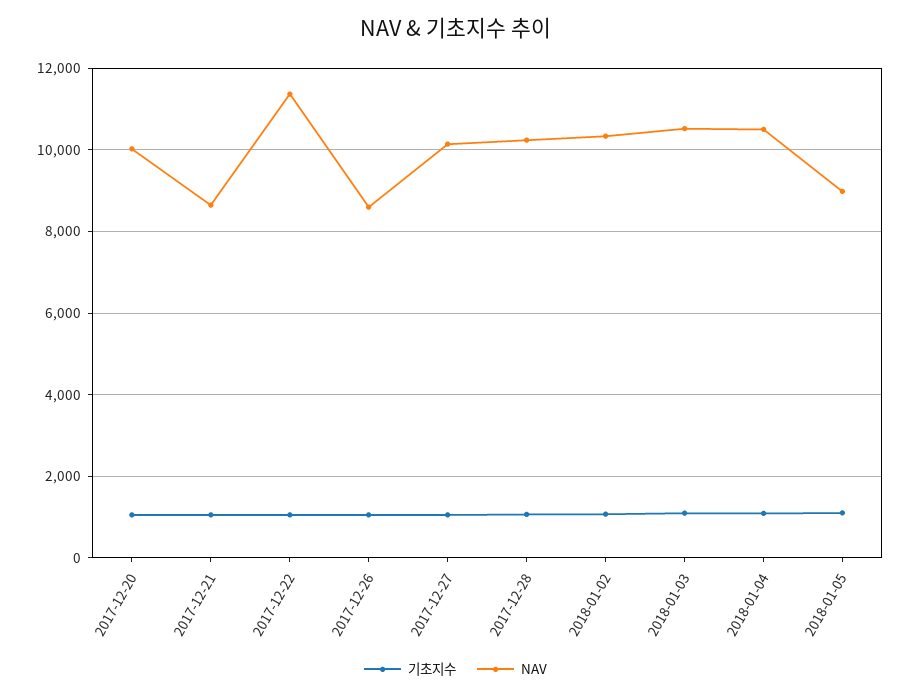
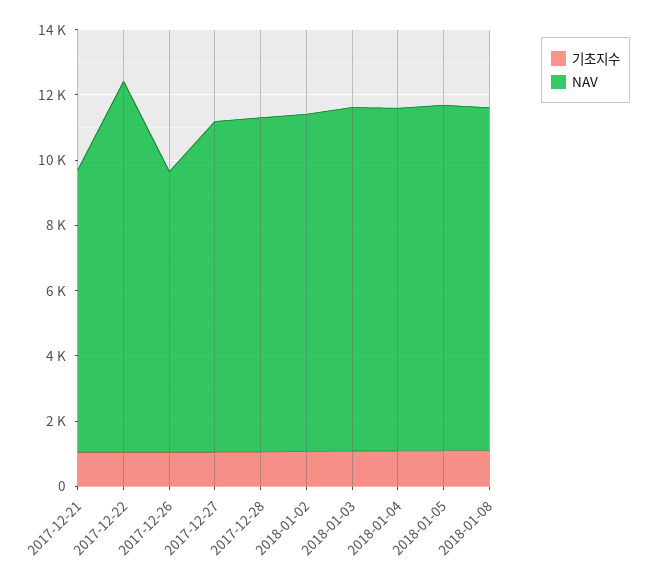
기초지수, 2017-12-20: 1000 -> none
NAV, 2017-12-20: 10000 -> none
NAV, 2018-01-05: 9000 -> 10500
기초지수, 2018-01-08: none -> 1000
NAV, 2018-01-08: none -> 10500

